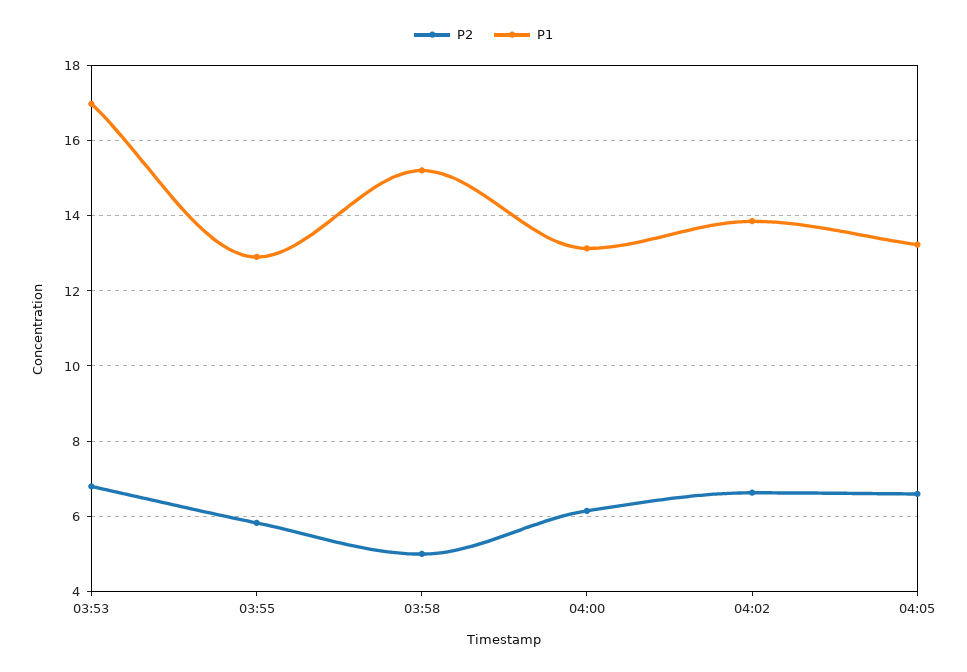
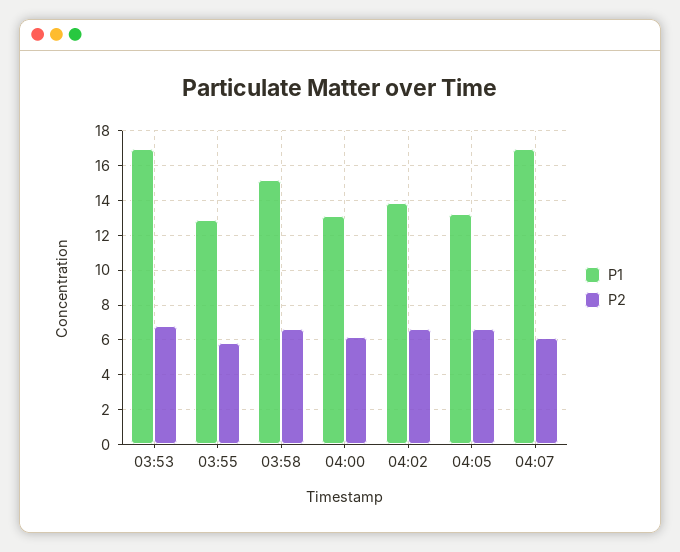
P2, 03:58: 5 -> 6.5
P1, 04:07: none -> 17
P2, 04:07: none -> 6

